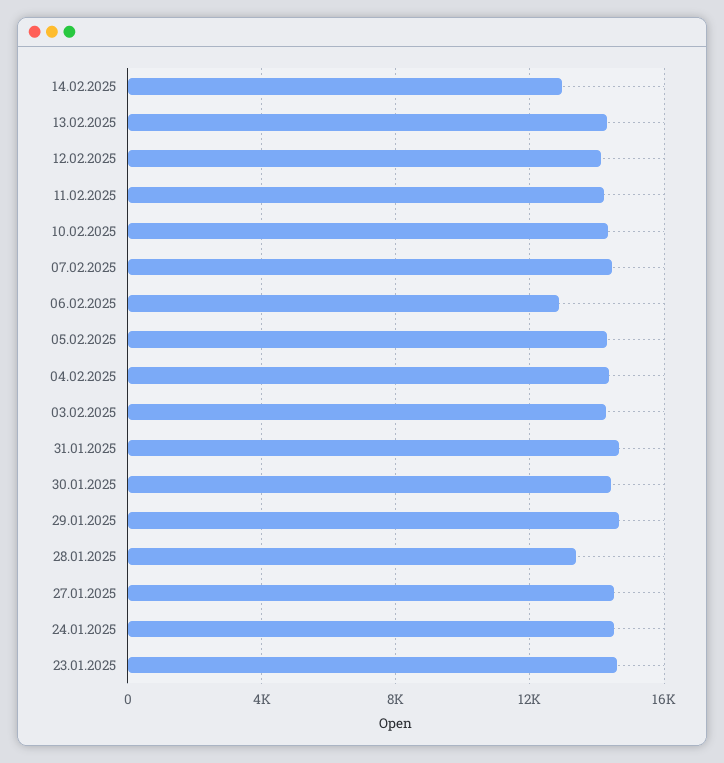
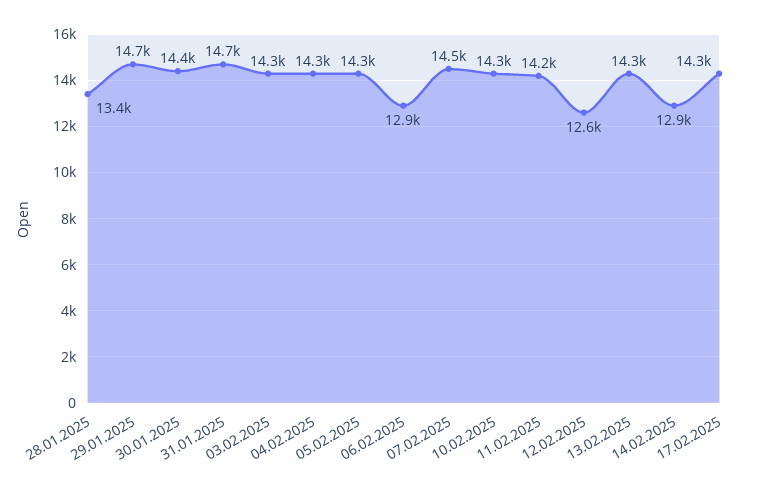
12.02.2025: 14000 -> 12600
27.01.2025: 14500 -> none
24.01.2025: 14500 -> none
23.01.2025: 14500 -> none
17.02.2025: none -> 14300

